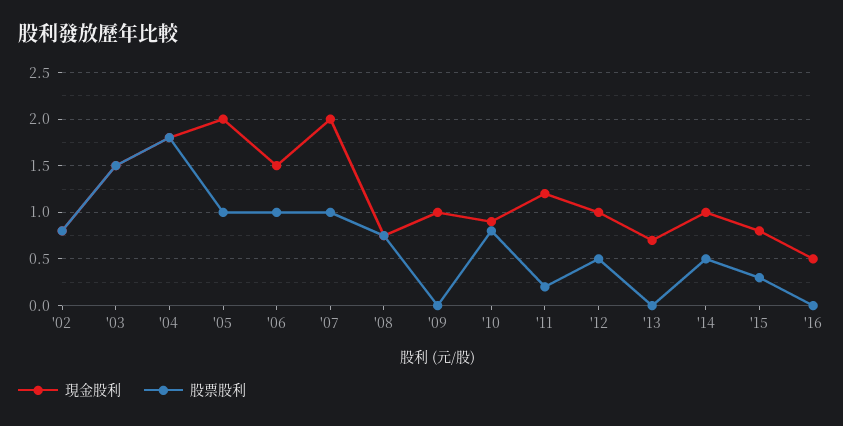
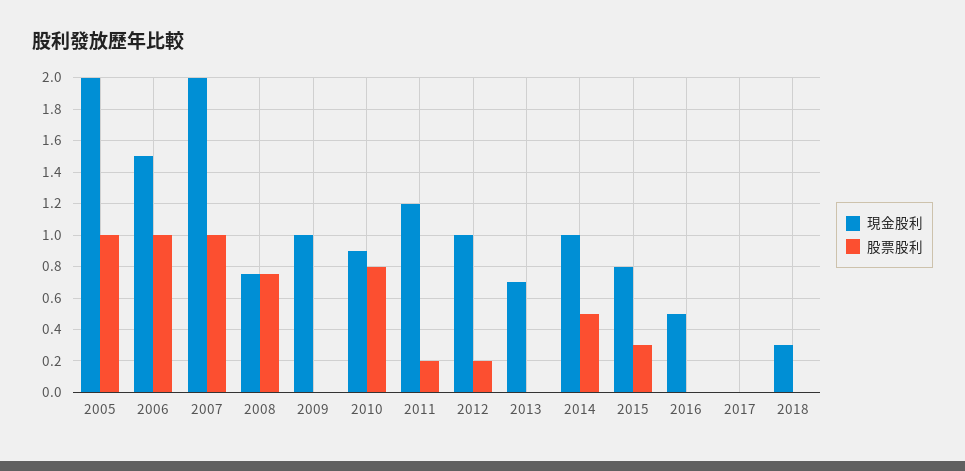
現金股利, '02: 0.8 -> none
股票股利, '02: 0.8 -> none
現金股利, '03: 1.5 -> none
股票股利, '03: 1.5 -> none
現金股利, '04: 1.8 -> none
股票股利, '04: 1.8 -> none
股票股利, '12: 0.5 -> 0.2
現金股利, 2017: none -> 0
股票股利, 2017: none -> 0
現金股利, 2018: none -> 0.3
股票股利, 2018: none -> 0

